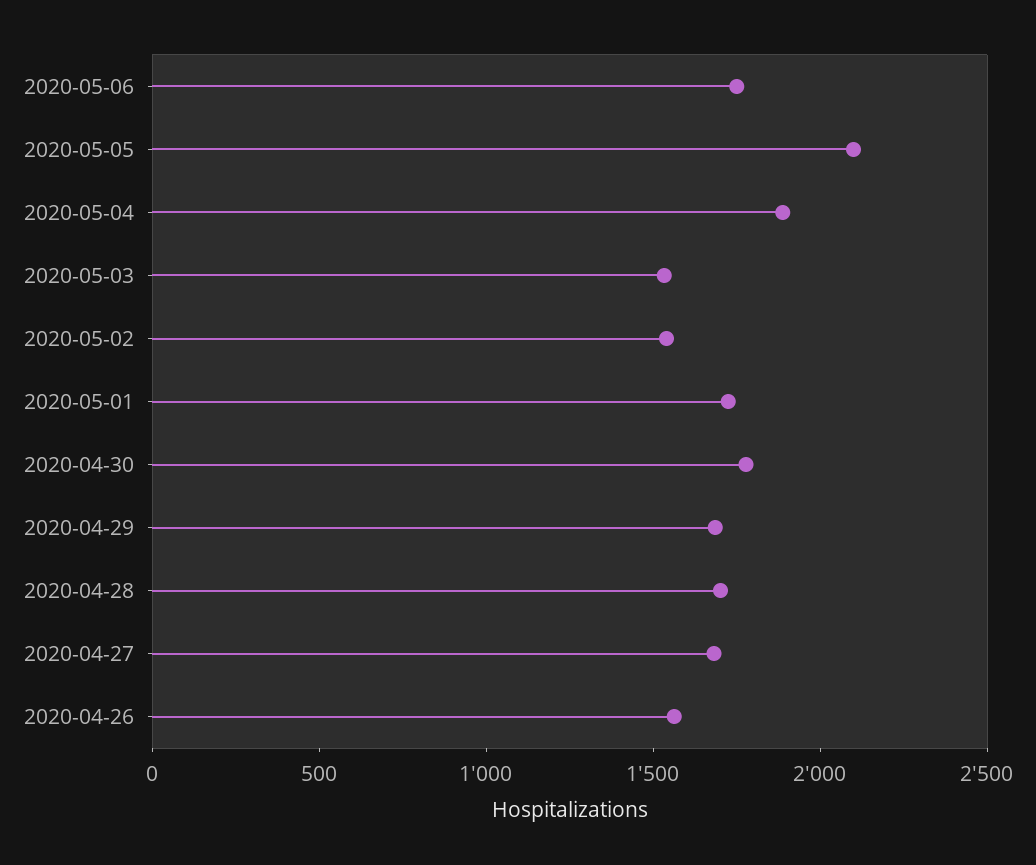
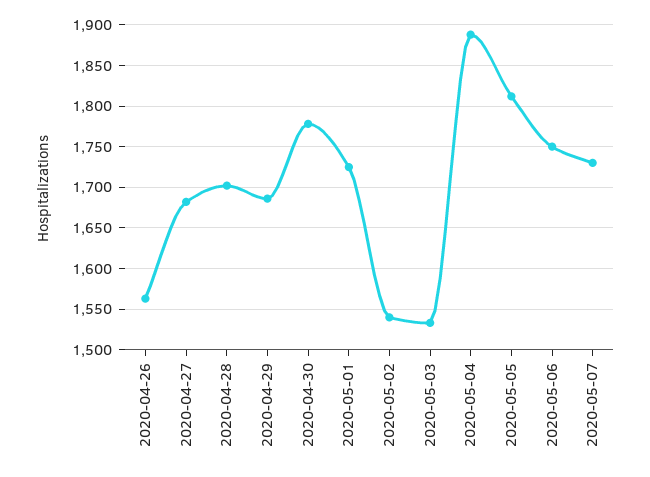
2020-05-05: 2100 -> 1810
2020-05-07: none -> 1730

